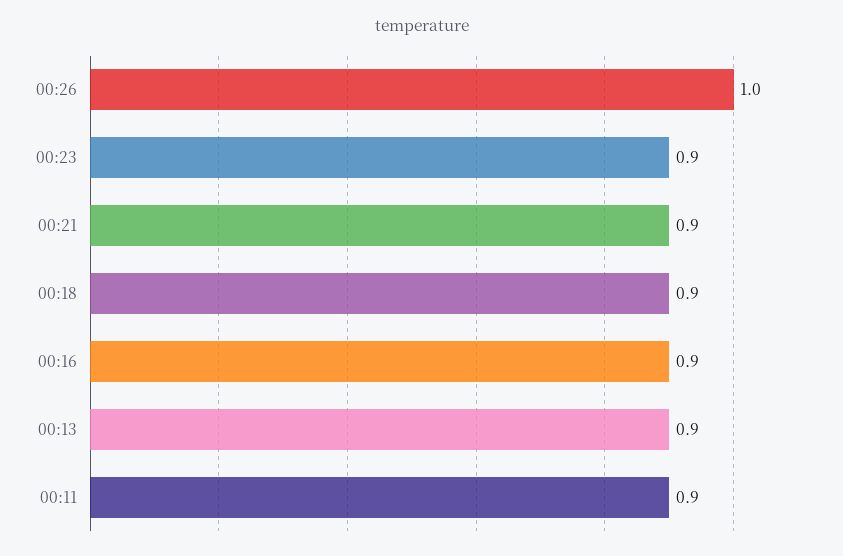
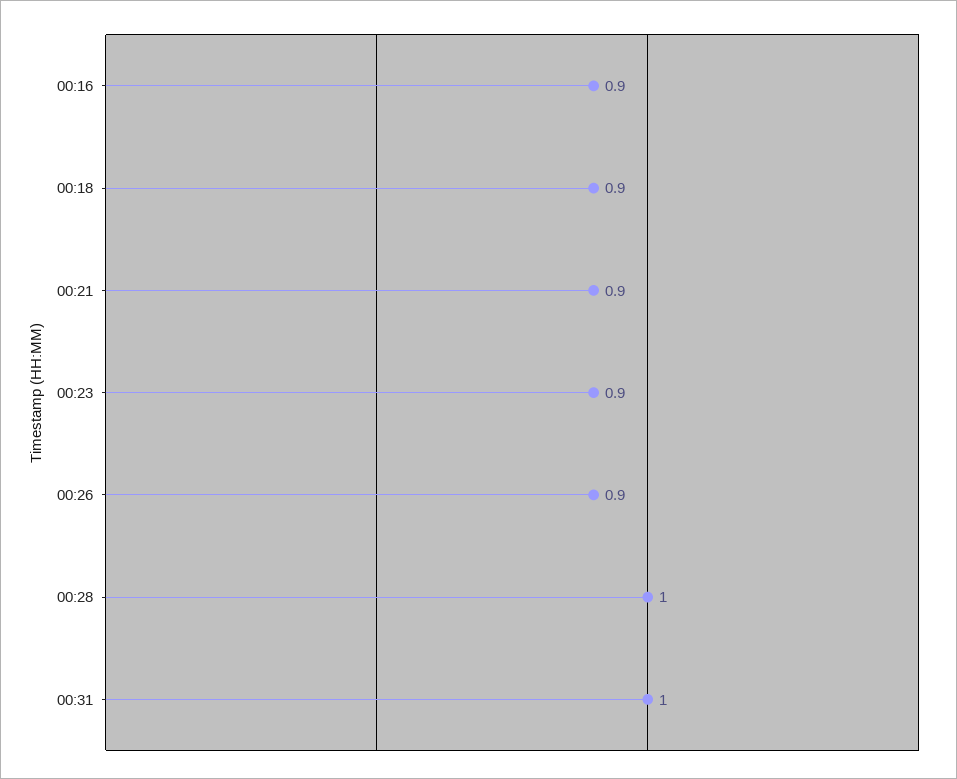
00:26: 1 -> 0.9
00:13: 0.9 -> none
00:11: 0.9 -> none
00:28: none -> 1
00:31: none -> 1

